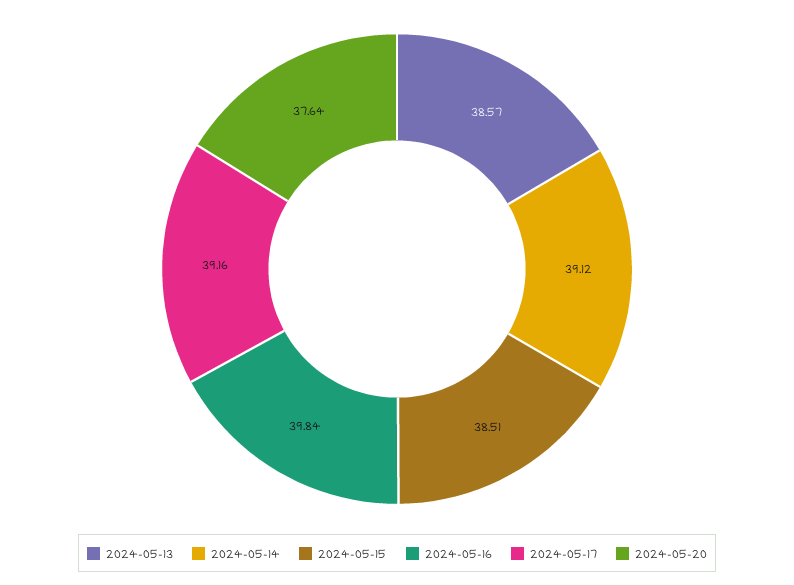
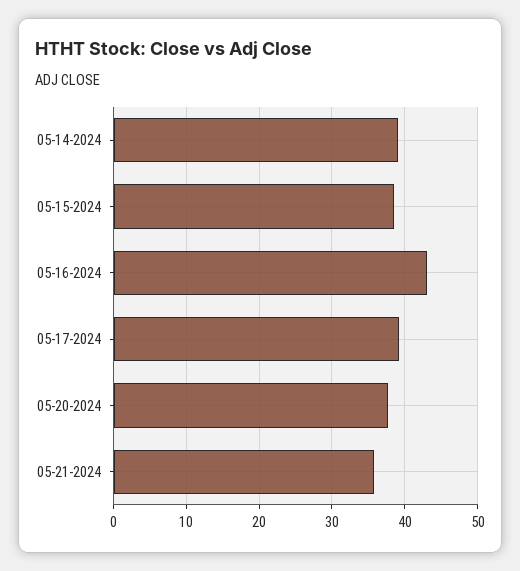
2024-05-13: 38.57 -> none
2024-05-16: 39.84 -> 43
05-21-2024: none -> 36

